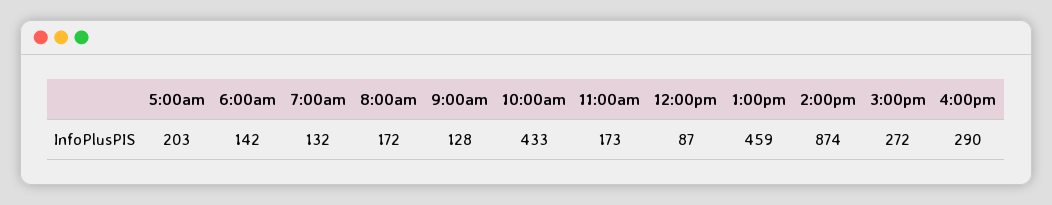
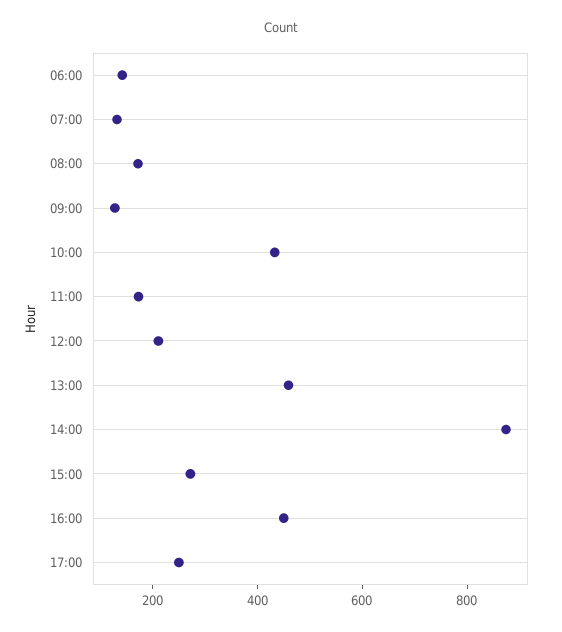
5:00am: 203 -> none
12:00pm: 87 -> 200
4:00pm: 290 -> 450
17:00: none -> 250

